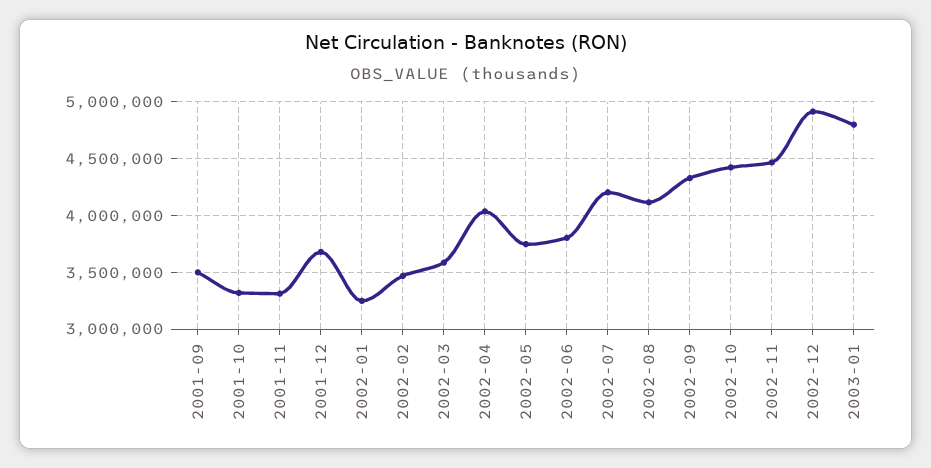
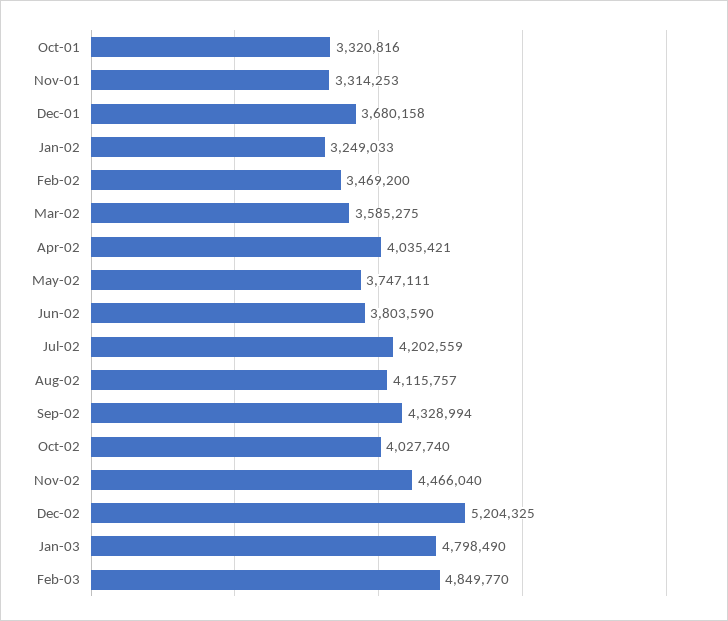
2001-09: 3500000 -> none
2002-10: 4400000 -> 4027740
2002-12: 4900000 -> 5204325
Feb-03: none -> 4849770

